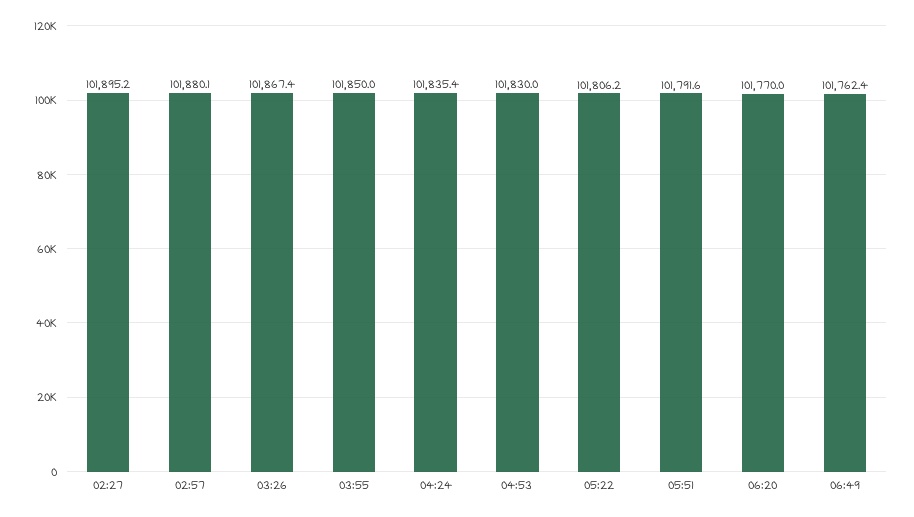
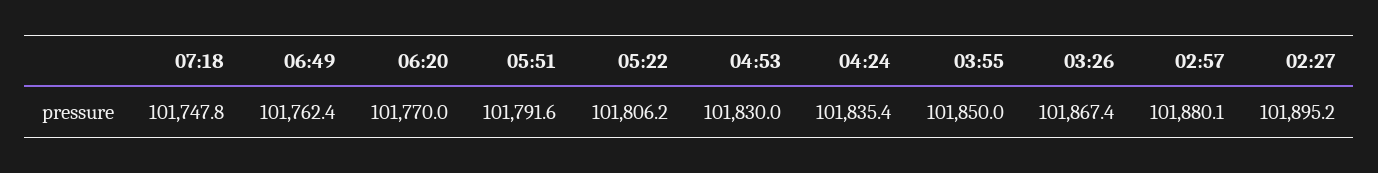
07:18: none -> 101747.8

